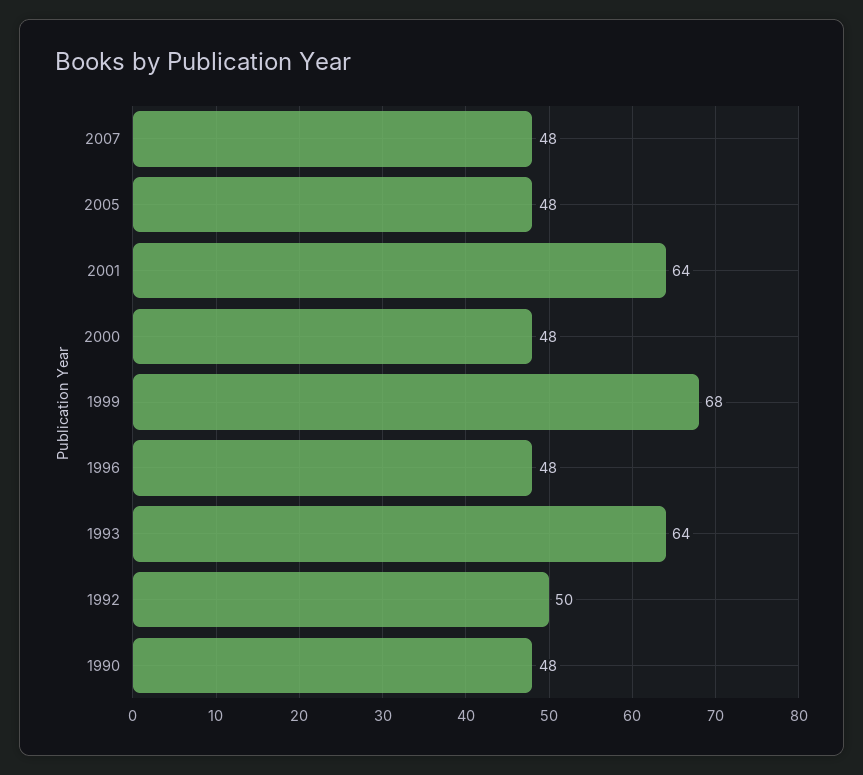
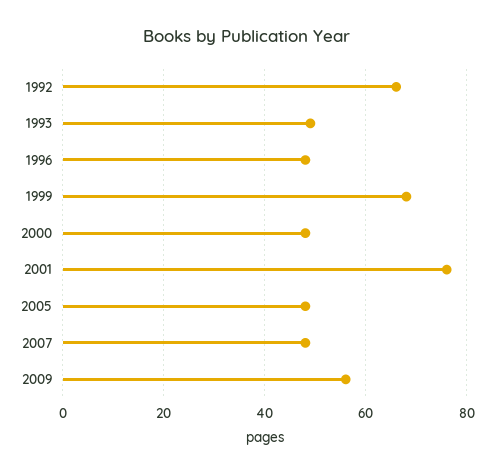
2001: 64 -> 75
1993: 64 -> 50
1992: 50 -> 65
1990: 48 -> none
2009: none -> 55

